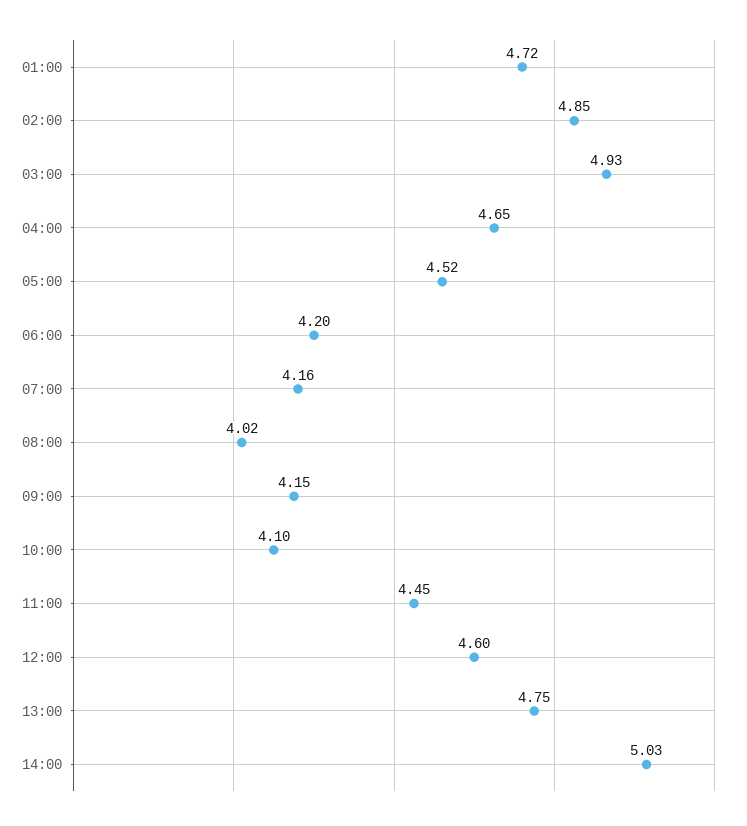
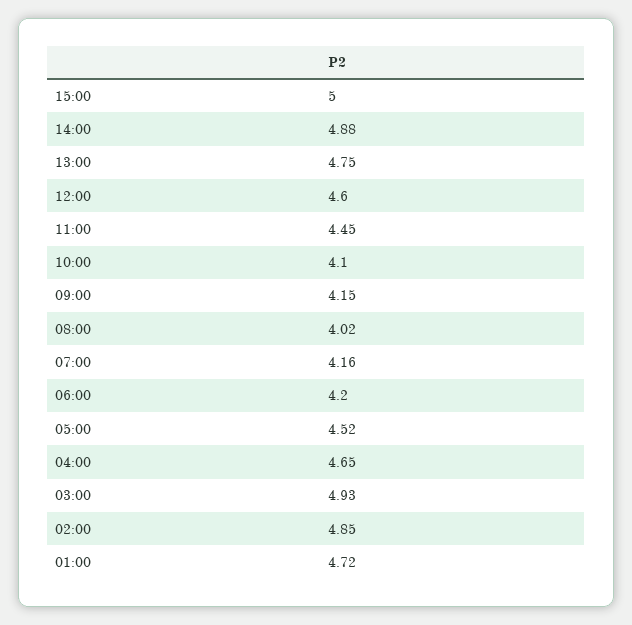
14:00: 5.03 -> 4.88
15:00: none -> 5

